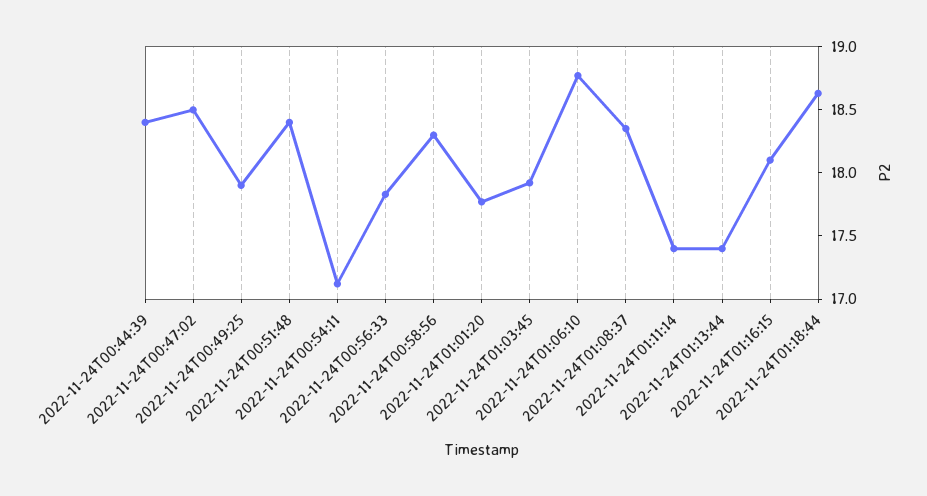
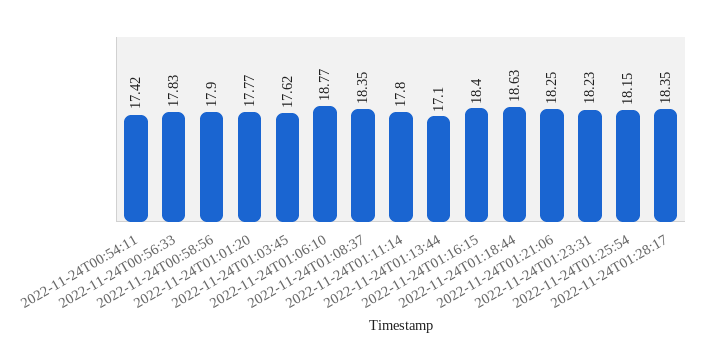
2022-11-24T00:44:39: 18.4 -> none
2022-11-24T00:47:02: 18.5 -> none
2022-11-24T00:49:25: 17.9 -> none
2022-11-24T00:51:48: 18.4 -> none
2022-11-24T00:54:11: 17.1 -> 17.42
2022-11-24T00:58:56: 18.3 -> 17.9
2022-11-24T01:03:45: 17.9 -> 17.62
2022-11-24T01:11:14: 17.4 -> 17.8
2022-11-24T01:13:44: 17.4 -> 17.1
2022-11-24T01:16:15: 18.1 -> 18.4
2022-11-24T01:21:06: none -> 18.25
2022-11-24T01:23:31: none -> 18.23
2022-11-24T01:25:54: none -> 18.15
2022-11-24T01:28:17: none -> 18.35

